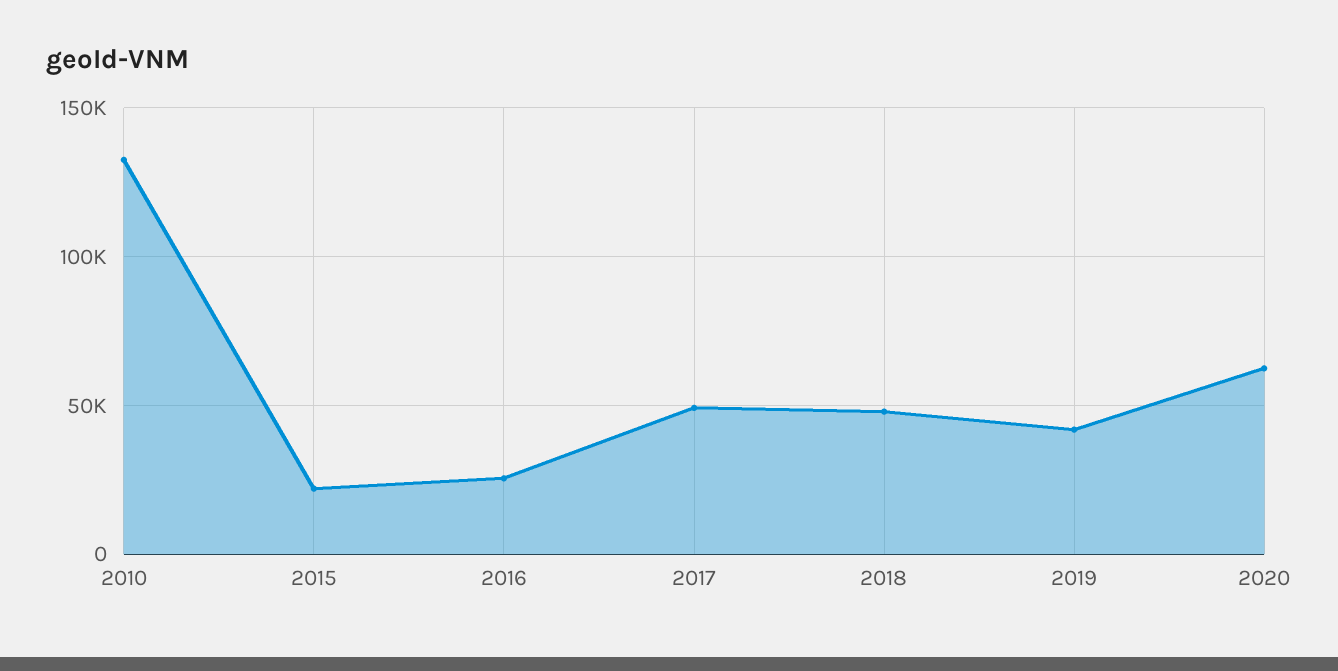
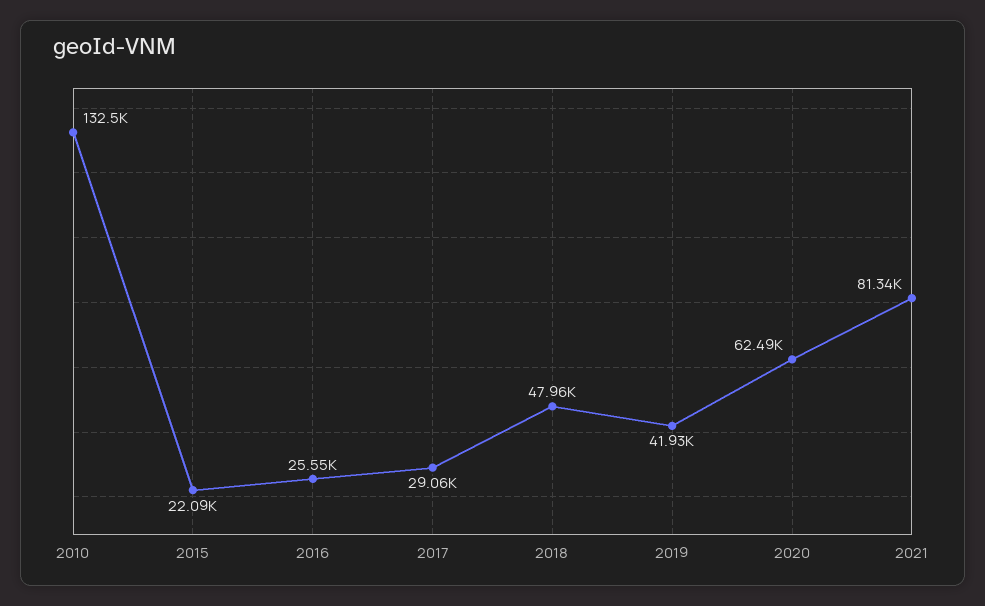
2017: 50000 -> 29060
2021: none -> 81340

